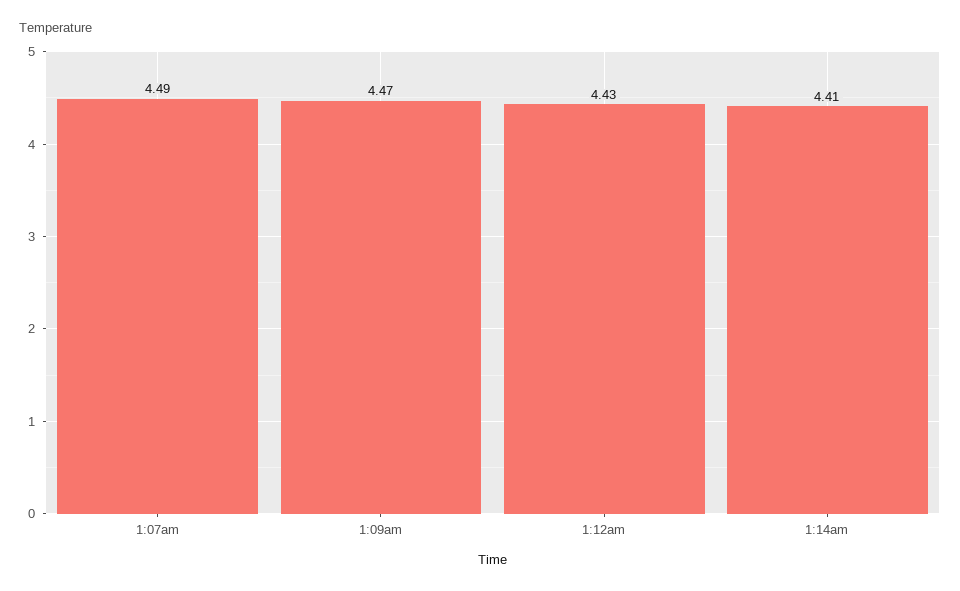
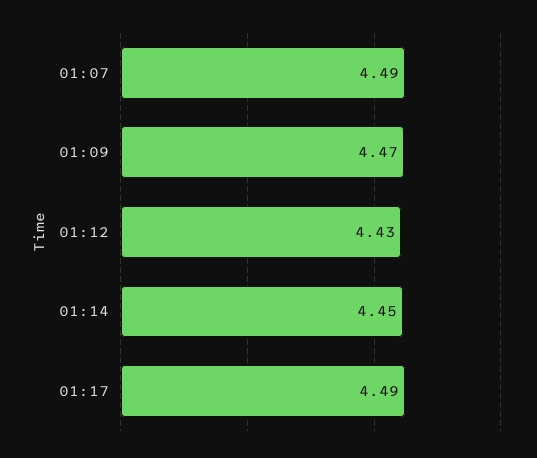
1:14am: 4.41 -> 4.45
01:17: none -> 4.49

